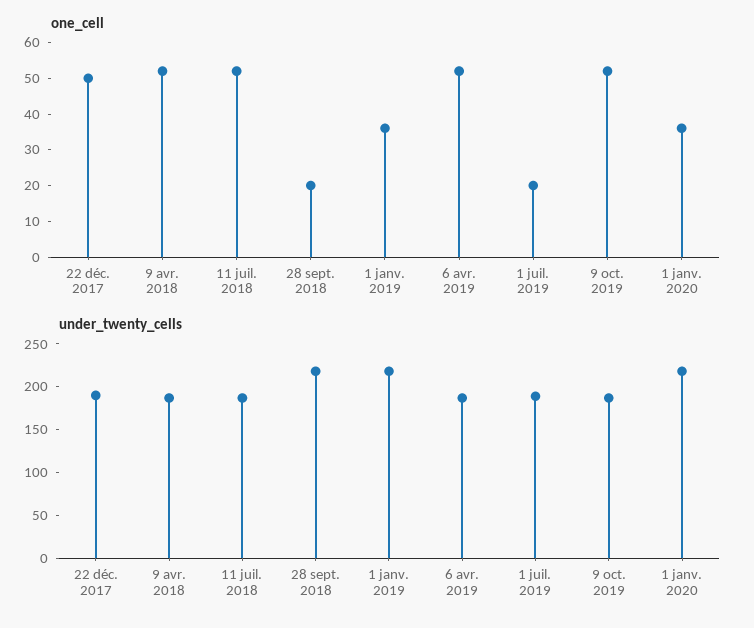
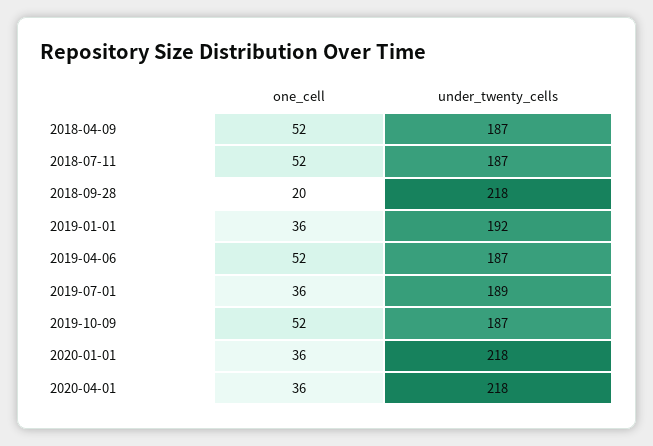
one_cell, 22 déc. 2017: 50 -> none
one_cell, 1 juil. 2019: 20 -> 36
under_twenty_cells, 22 déc. 2017: 190 -> none
under_twenty_cells, 1 janv. 2019: 220 -> 192
one_cell, 2020-04-01: none -> 36
under_twenty_cells, 2020-04-01: none -> 218

